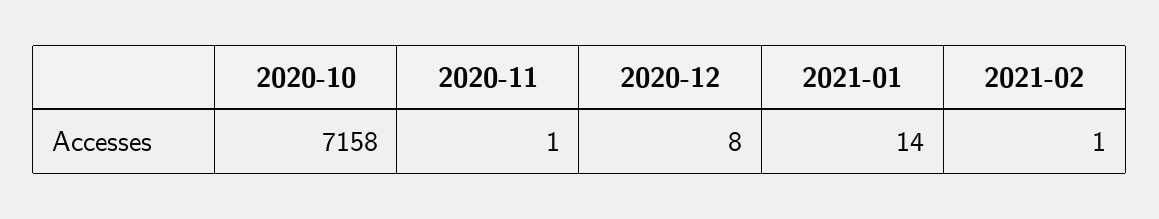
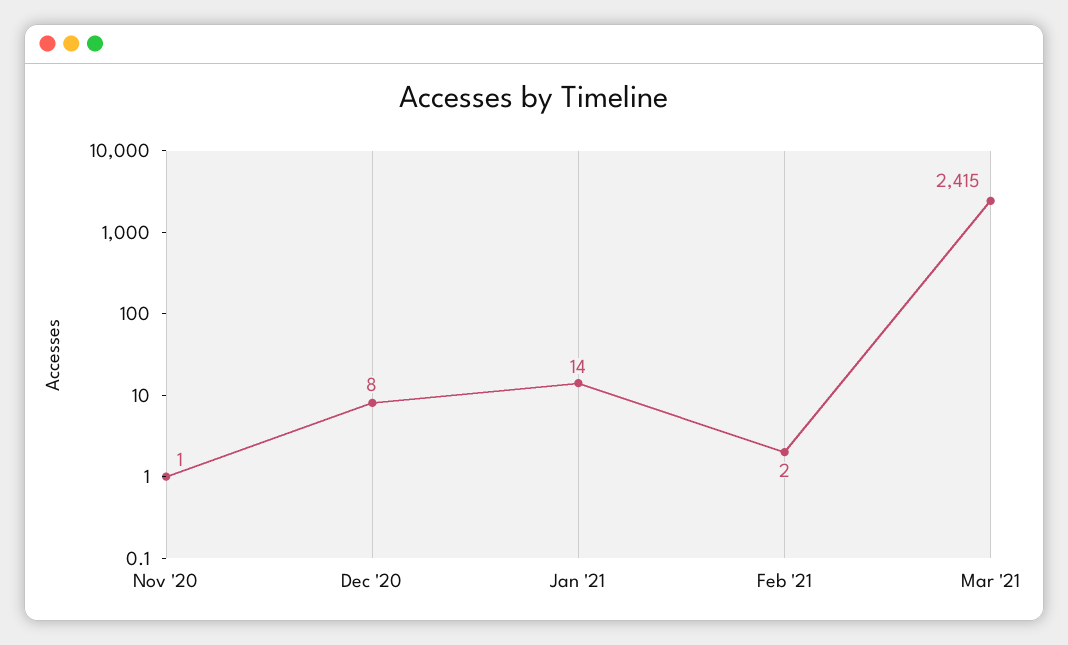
2020-10: 7158 -> none
2021-02: 1 -> 2
Mar '21: none -> 2415

